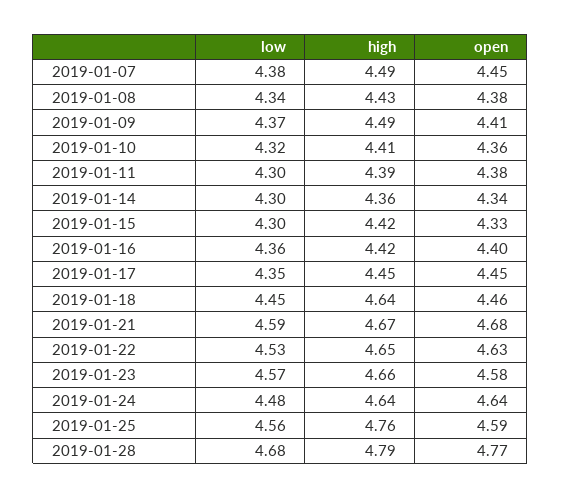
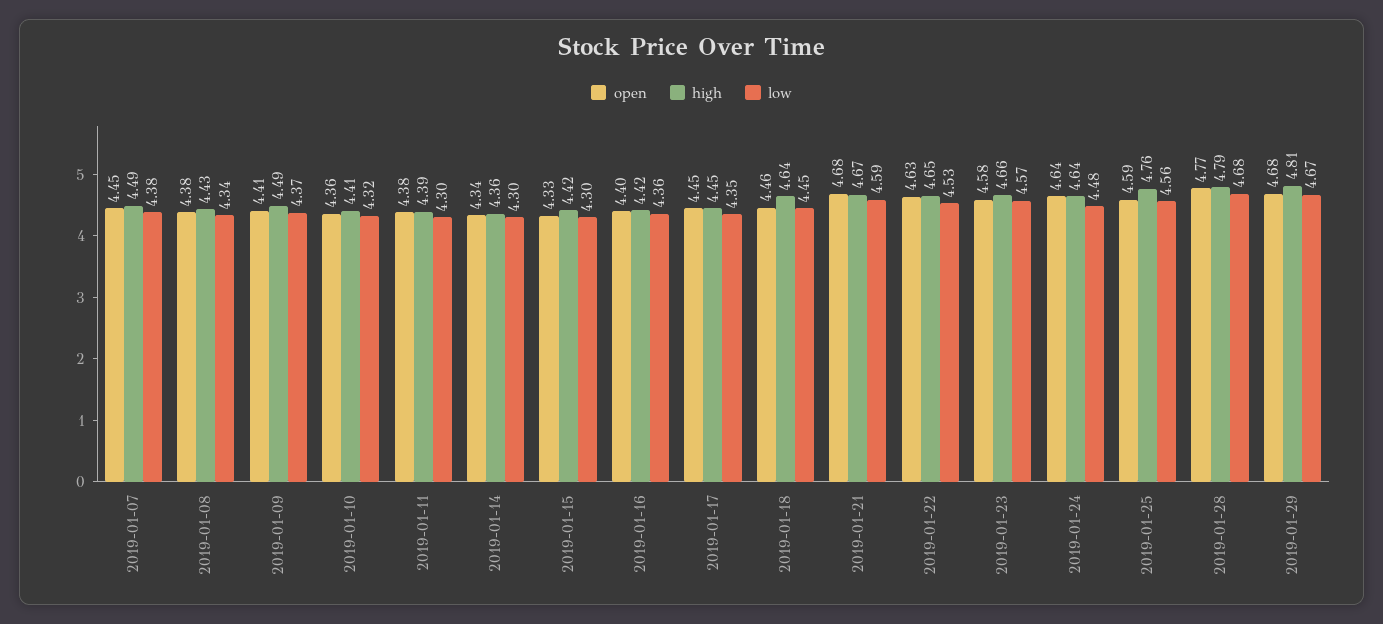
open, 2019-01-29: none -> 4.68
high, 2019-01-29: none -> 4.81
low, 2019-01-29: none -> 4.67

